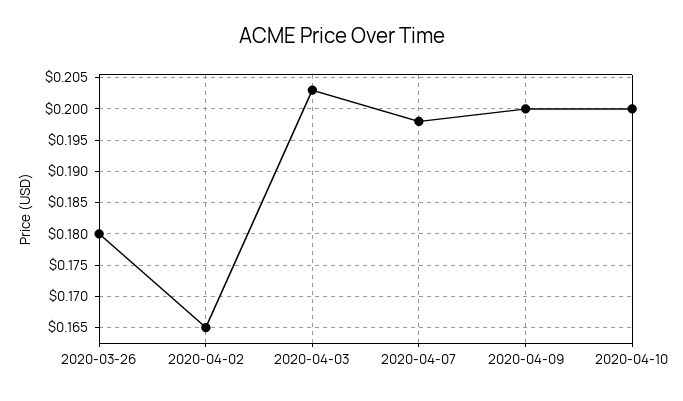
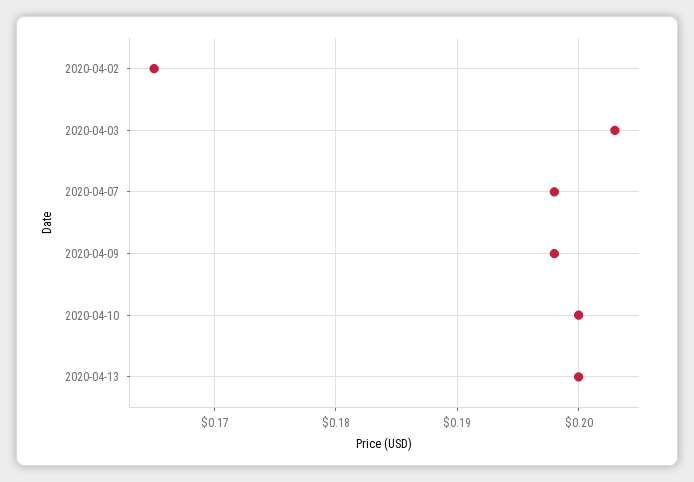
2020-03-26: 0.18 -> none
2020-04-09: 0.2 -> 0.198
2020-04-13: none -> 0.2

